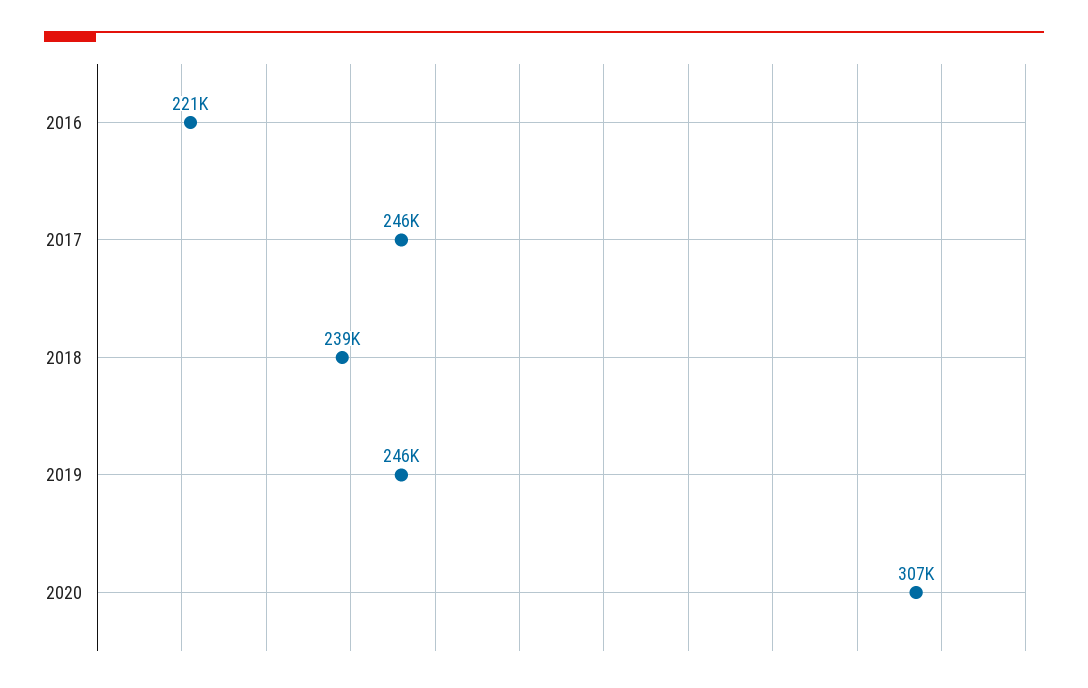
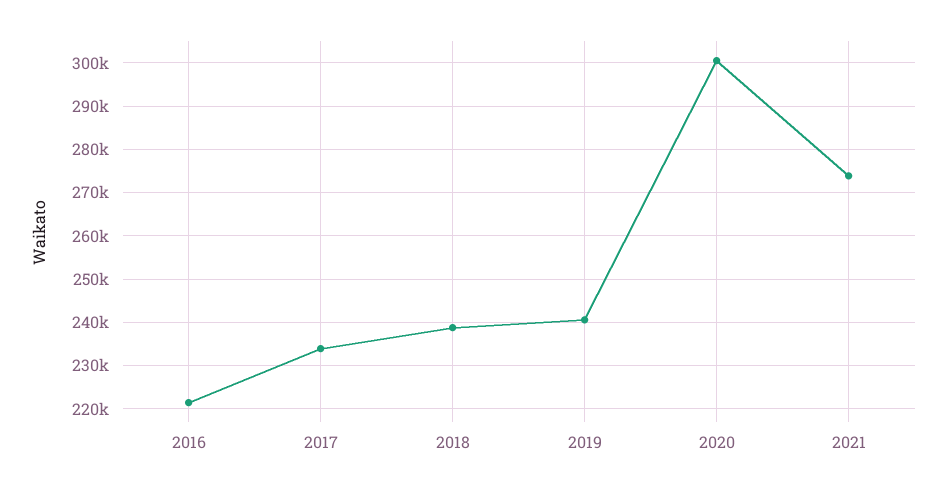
2017: 246000 -> 234000
2019: 246000 -> 240000
2020: 307000 -> 300000
2021: none -> 274000

